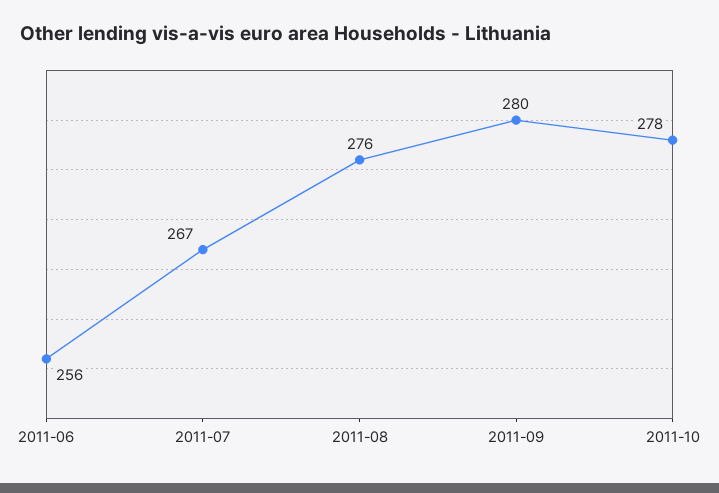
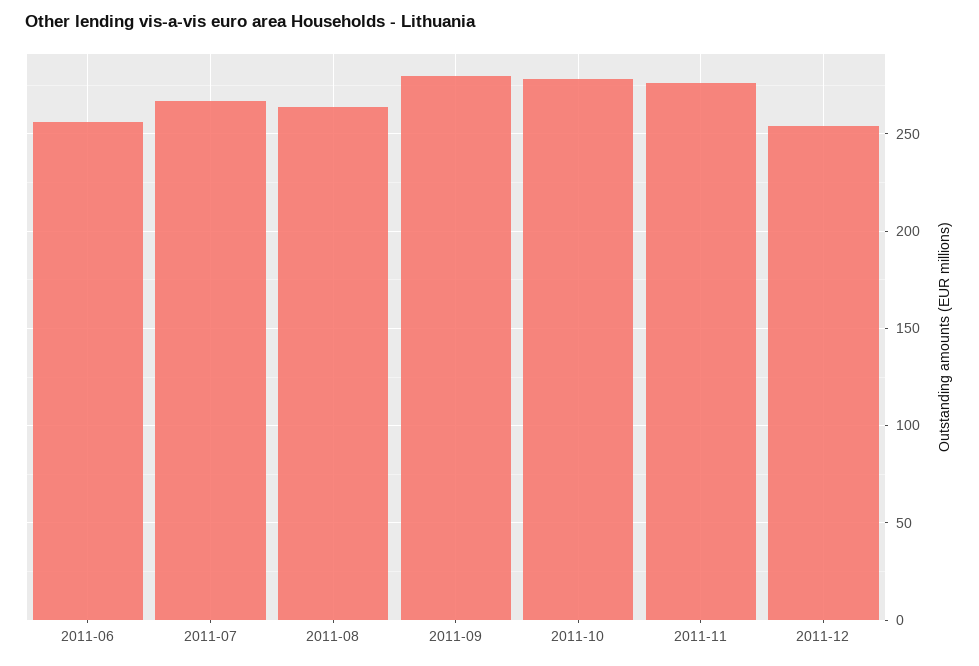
2011-08: 276 -> 265
2011-11: none -> 275
2011-12: none -> 255

